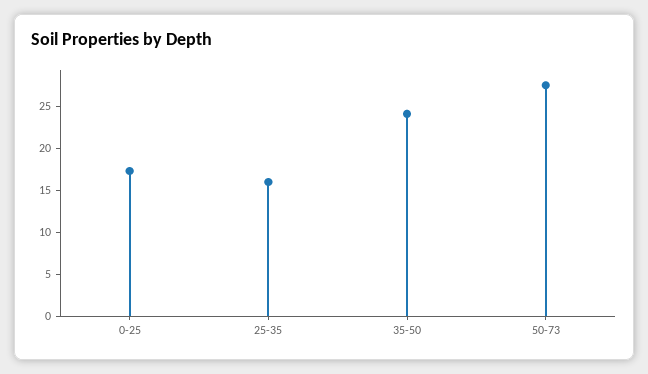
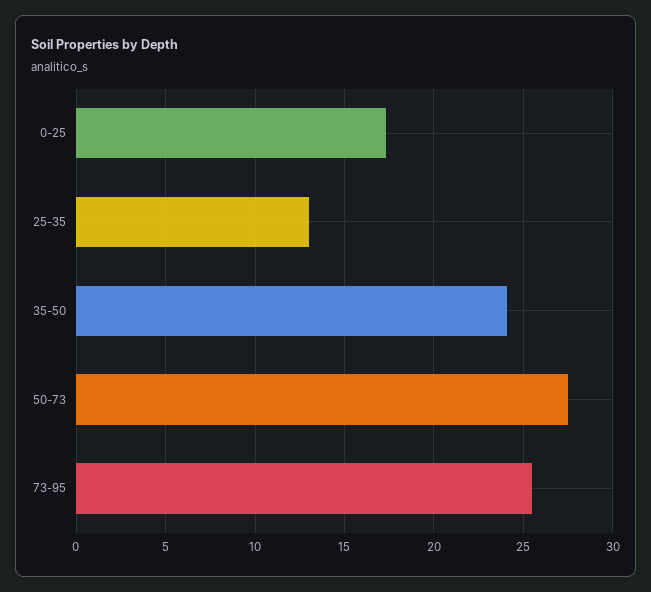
25-35: 16 -> 13
73-95: none -> 25.5

